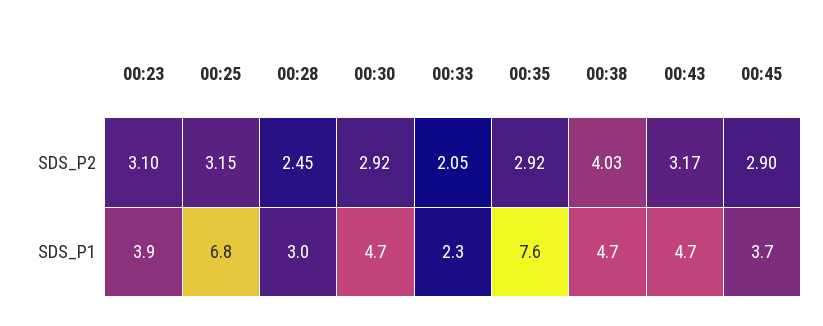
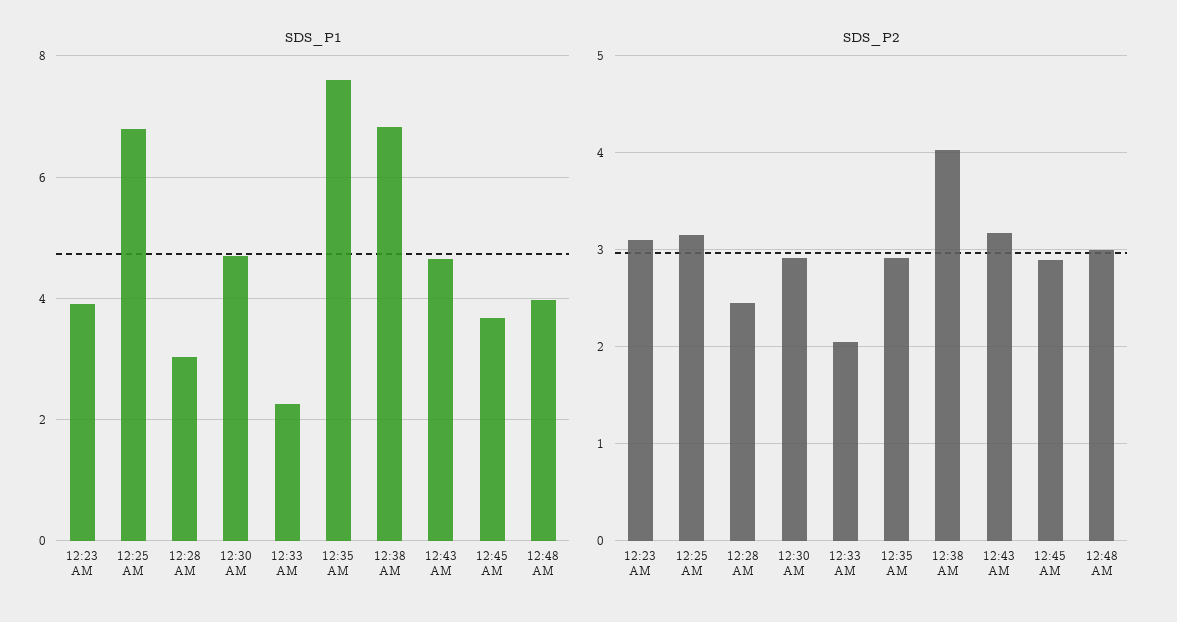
SDS_P1, 00:38: 4.7 -> 6.8
SDS_P1, 12:48 AM: none -> 4
SDS_P2, 12:48 AM: none -> 3

